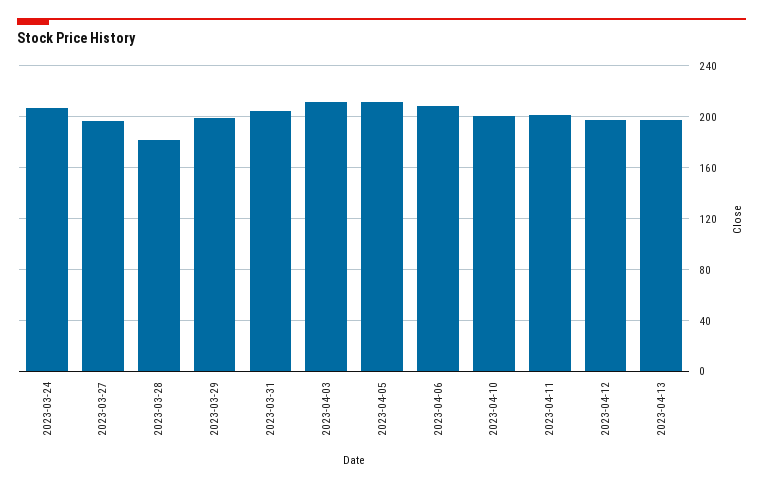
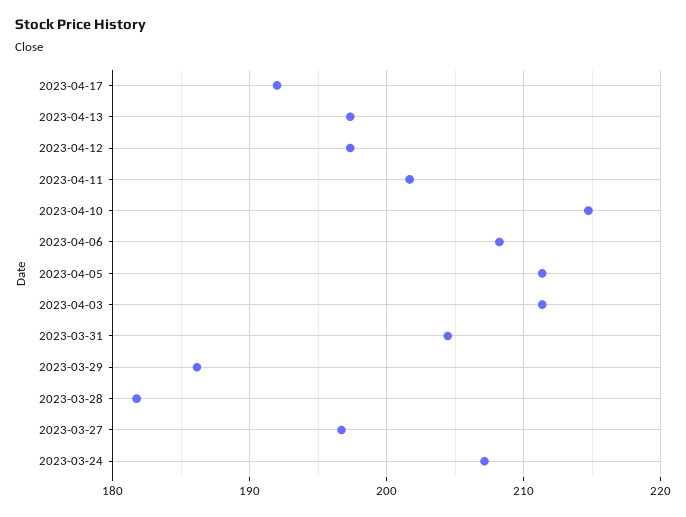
2023-03-29: 200 -> 186
2023-04-10: 200 -> 215
2023-04-17: none -> 192

